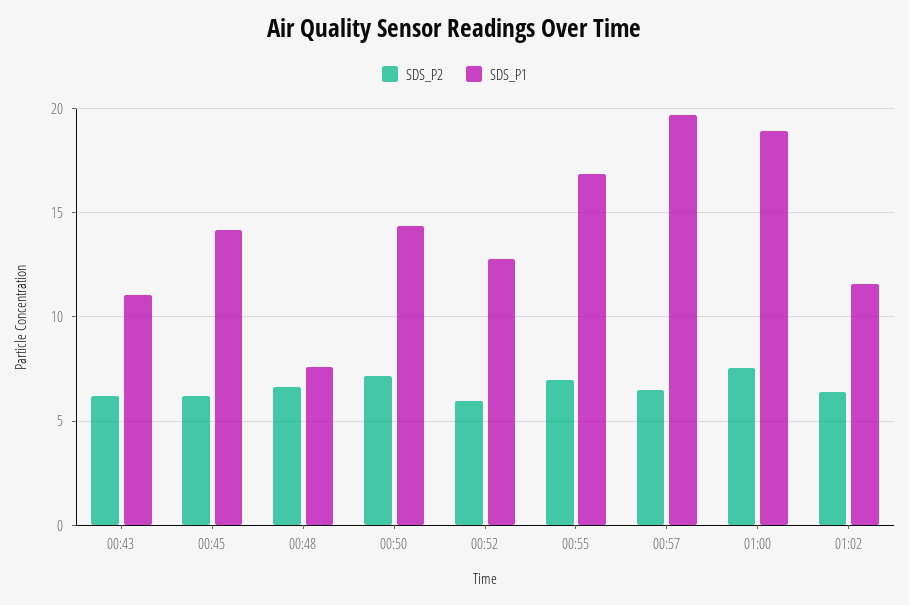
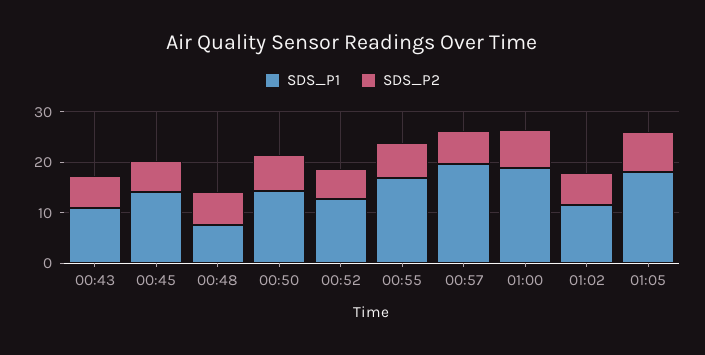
SDS_P1, 01:05: none -> 18
SDS_P2, 01:05: none -> 8

